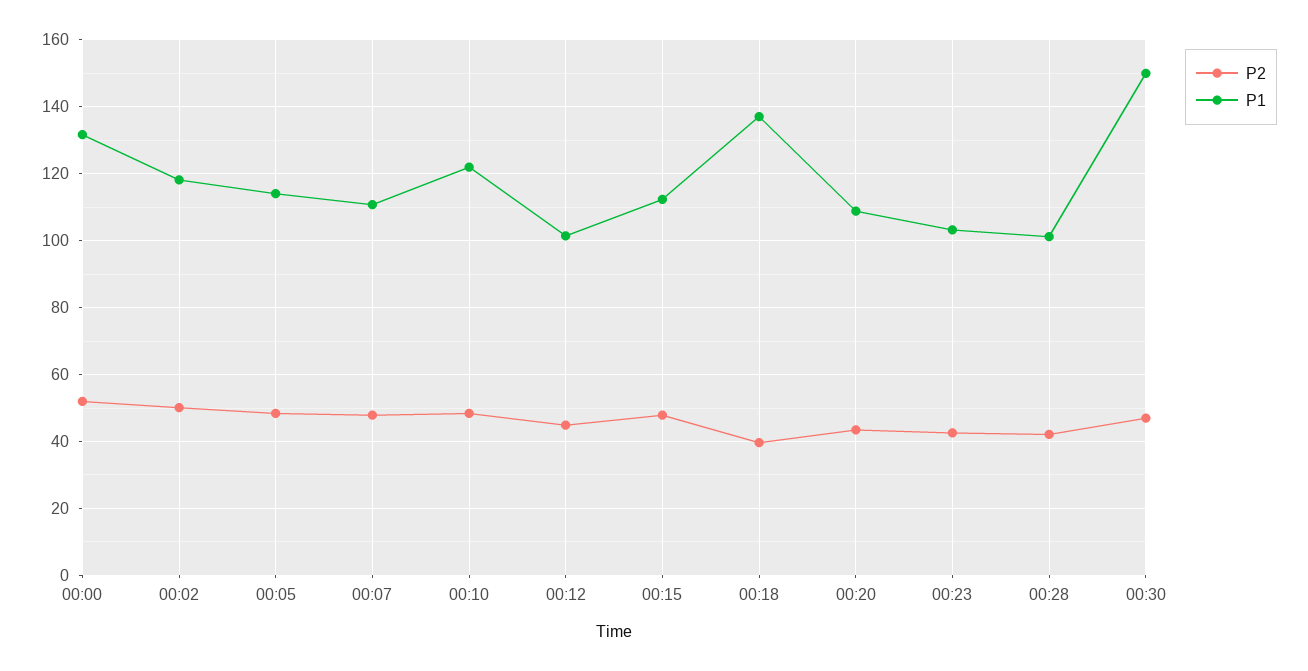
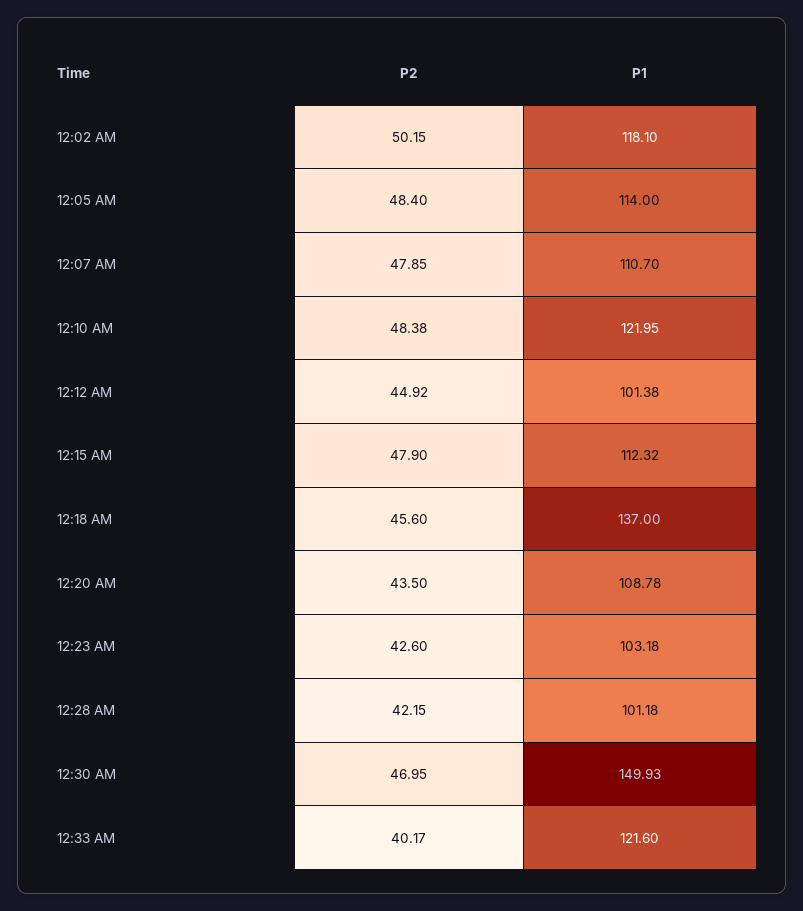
P2, 00:00: 52 -> none
P1, 00:00: 132 -> none
P2, 00:18: 40 -> 45.6
P2, 12:33 AM: none -> 40.17
P1, 12:33 AM: none -> 121.6

